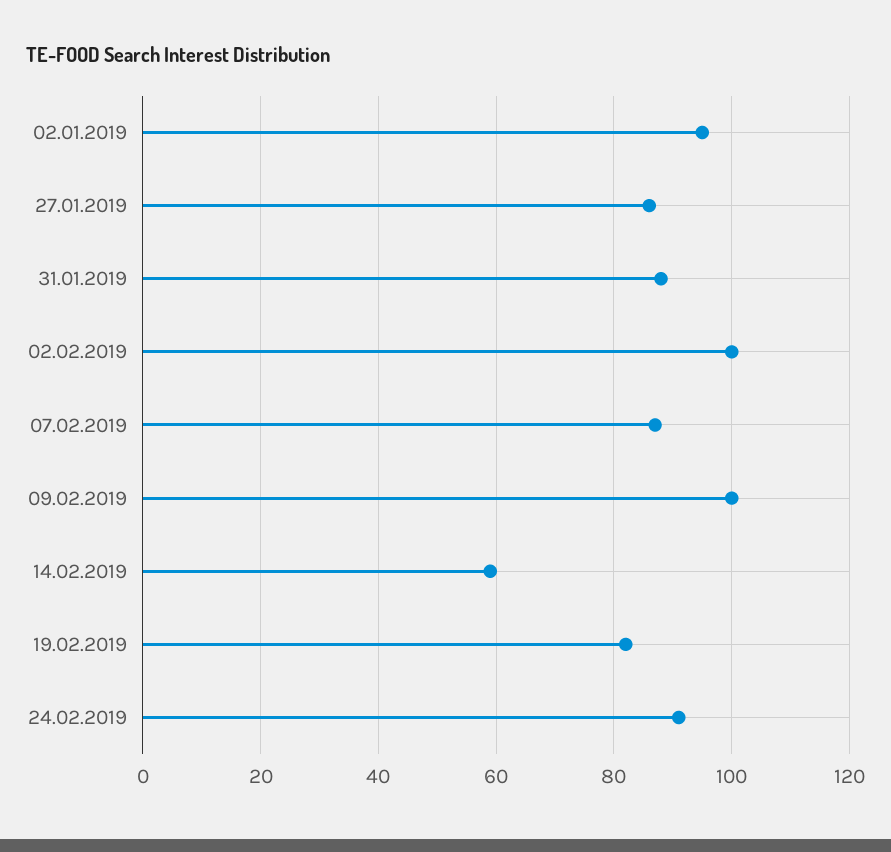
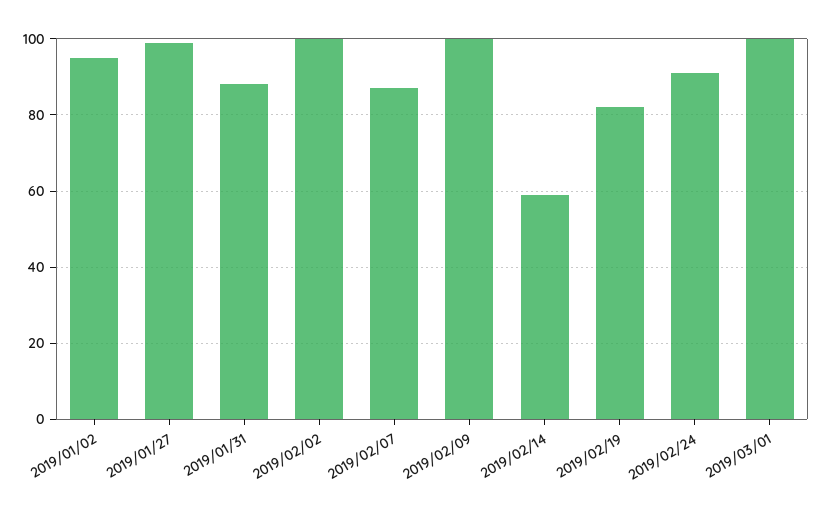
27.01.2019: 85 -> 100
2019/03/01: none -> 100

